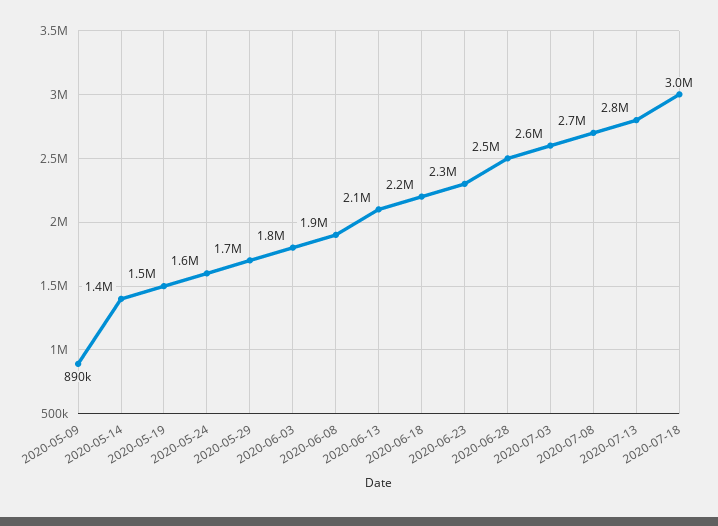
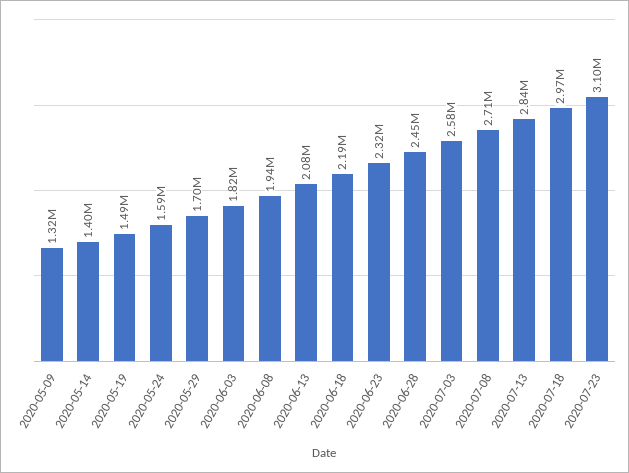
2020-05-09: 890000 -> 1320000
2020-07-23: none -> 3100000

